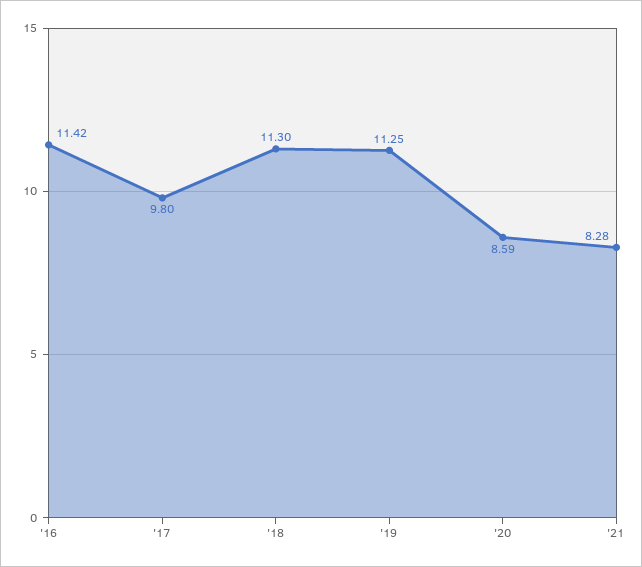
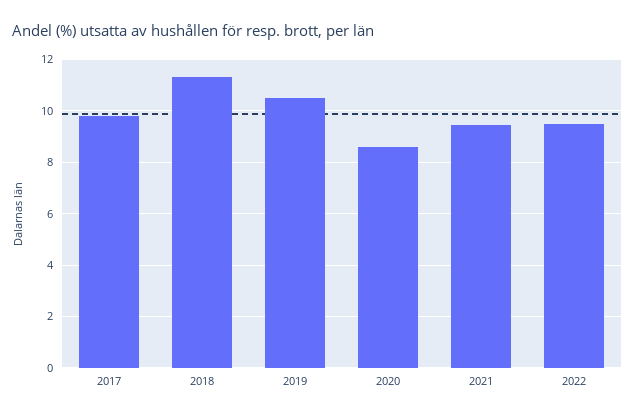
'16: 11.42 -> none
'19: 11.25 -> 10.5
'21: 8.28 -> 9.5
2022: none -> 9.5

